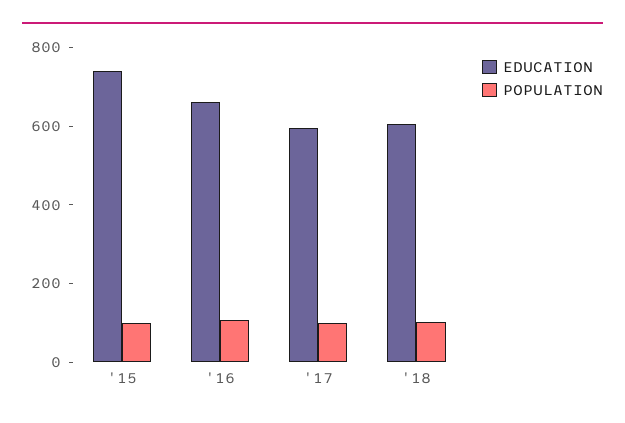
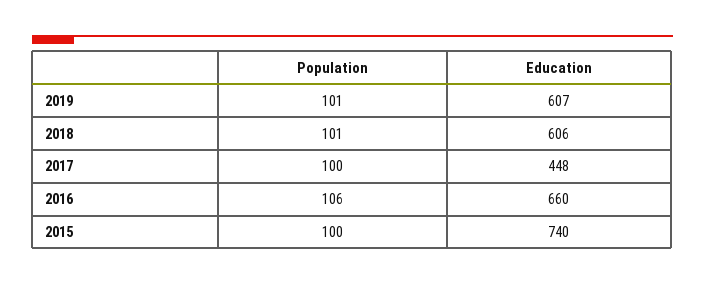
EDUCATION, '17: 600 -> 448
POPULATION, 2019: none -> 101
EDUCATION, 2019: none -> 607

